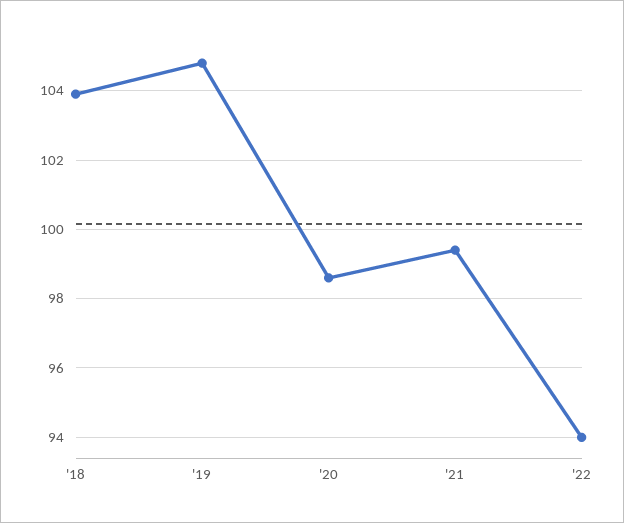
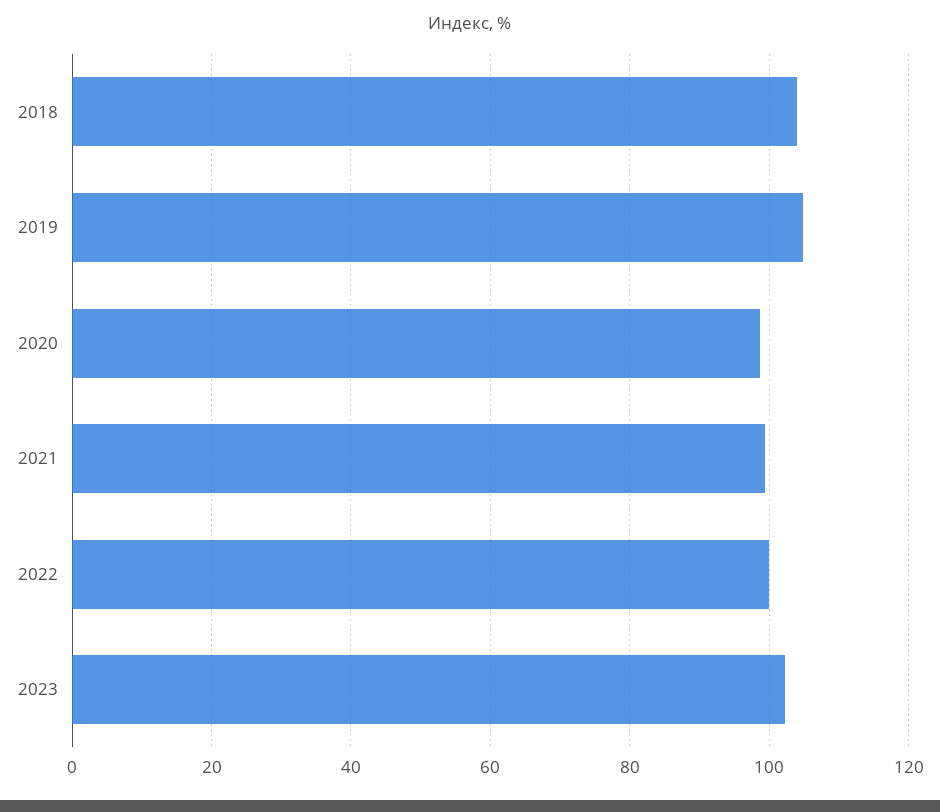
'22: 94 -> 100
2023: none -> 102

